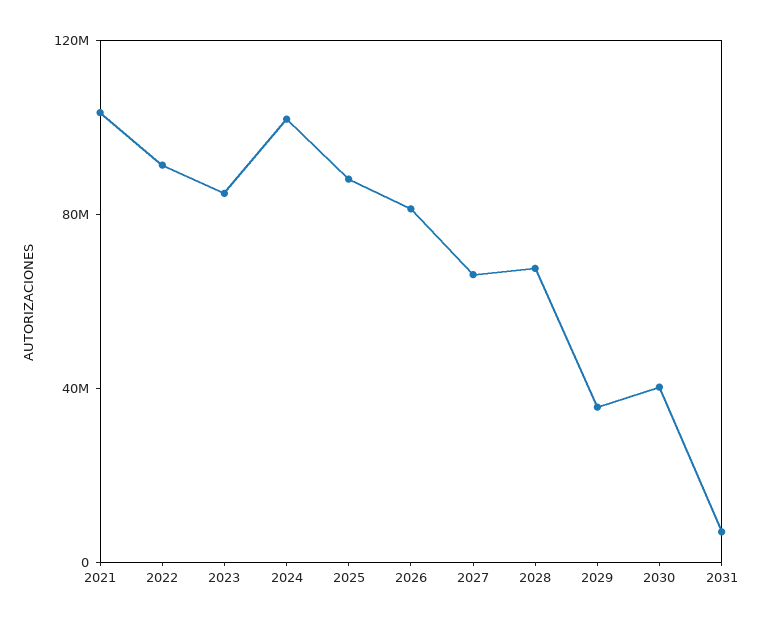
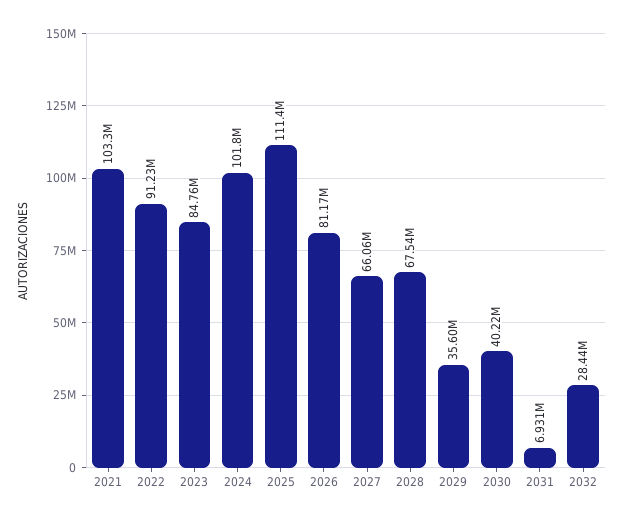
2025: 90000000 -> 111400000
2032: none -> 28440000

